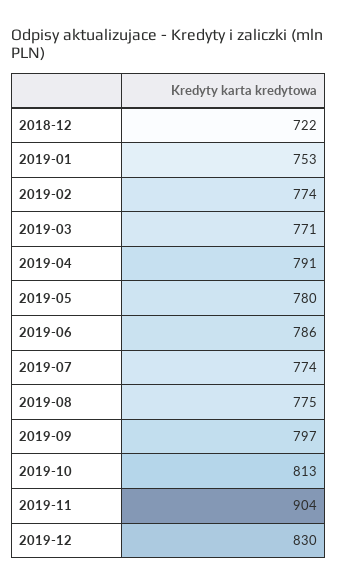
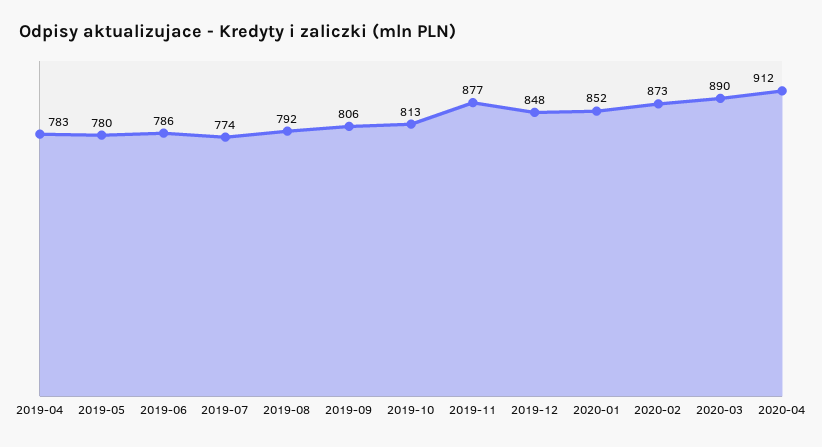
2018-12: 722 -> none
2019-01: 753 -> none
2019-02: 774 -> none
2019-03: 771 -> none
2019-04: 791 -> 783
2019-08: 775 -> 792
2019-09: 797 -> 806
2019-11: 904 -> 877
2019-12: 830 -> 848
2020-01: none -> 852
2020-02: none -> 873
2020-03: none -> 890
2020-04: none -> 912

